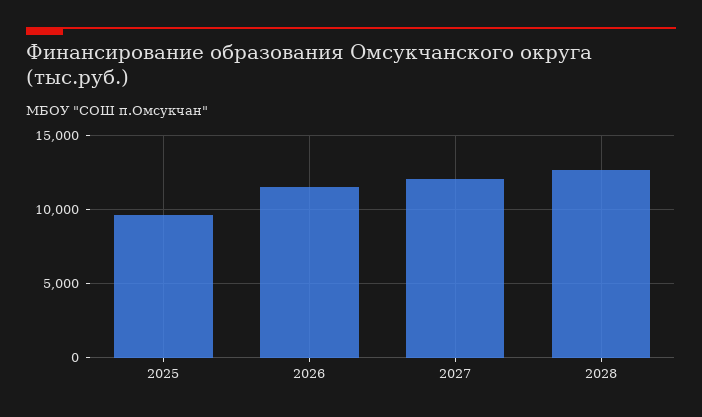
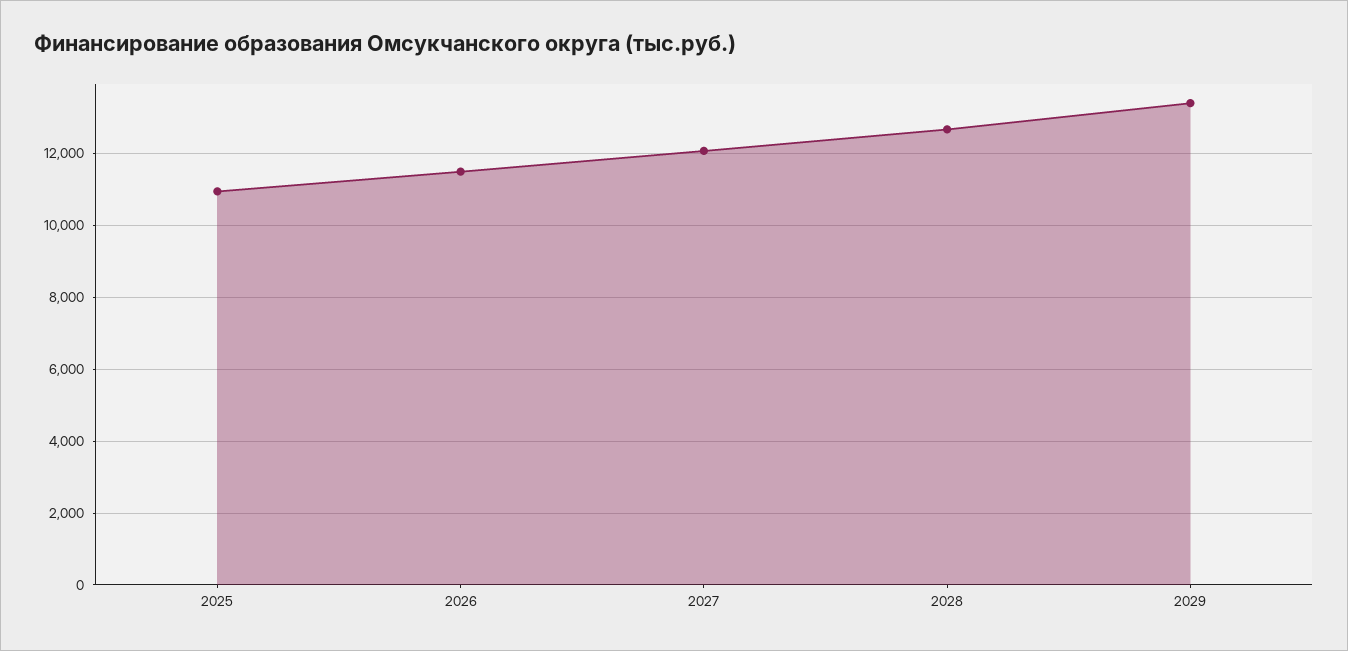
2025: 9500 -> 11000
2029: none -> 13400

